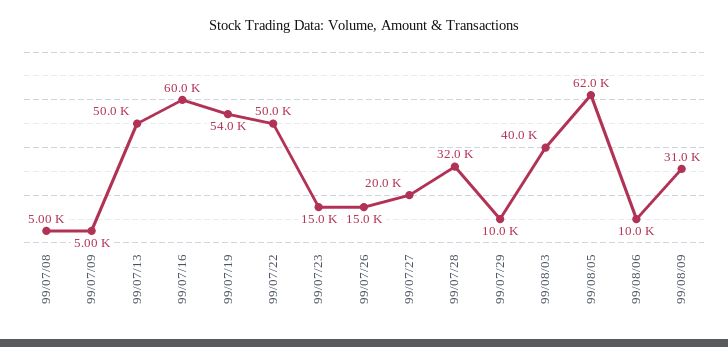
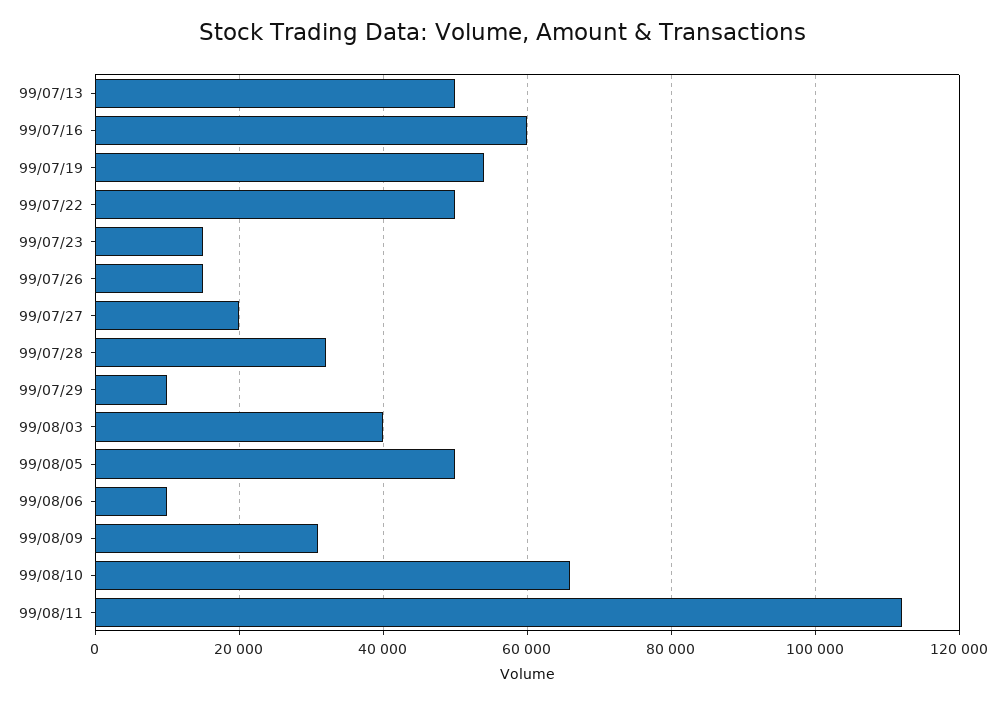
99/07/08: 5000 -> none
99/07/09: 5000 -> none
99/08/05: 62000 -> 50000
99/08/10: none -> 66000
99/08/11: none -> 112000

